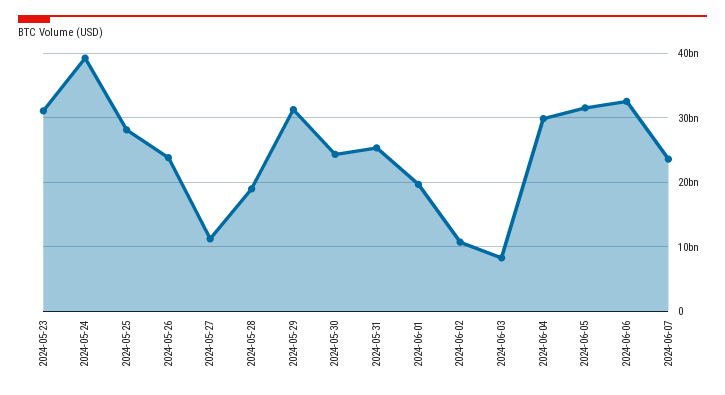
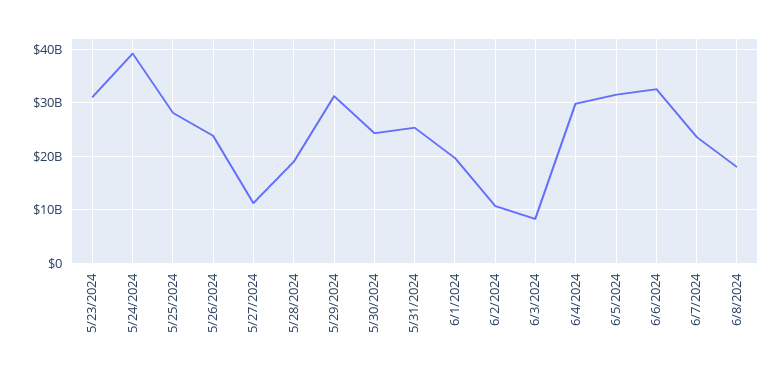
6/8/2024: none -> 18000000000

